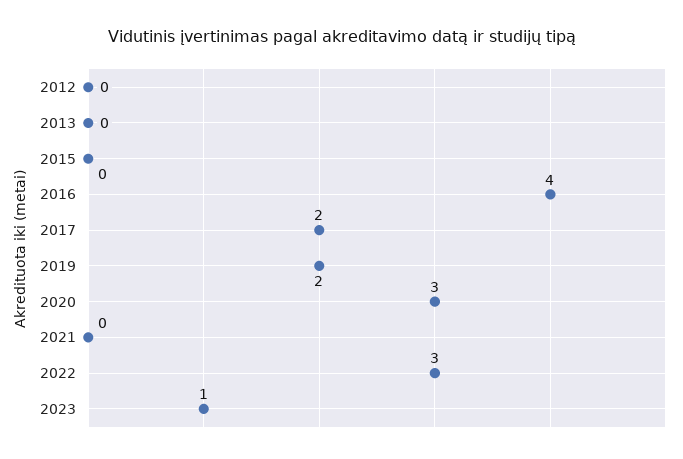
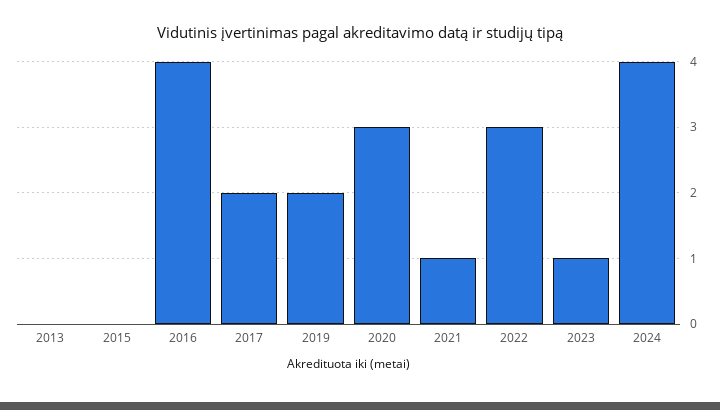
2012: 0 -> none
2021: 0 -> 1
2024: none -> 4

